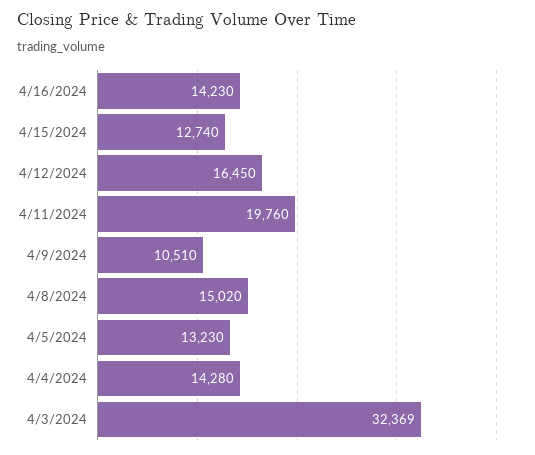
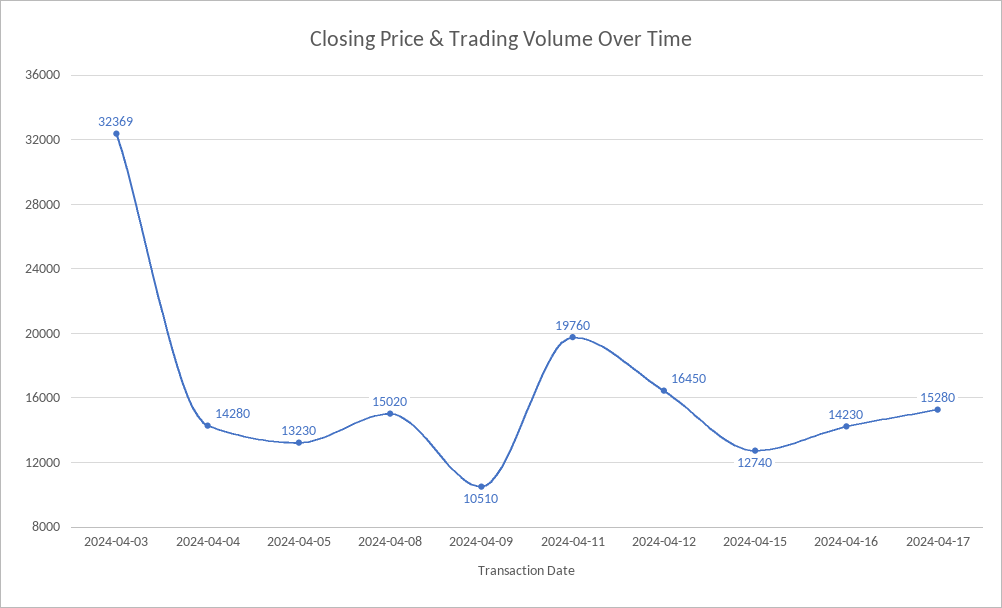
2024-04-17: none -> 15280

